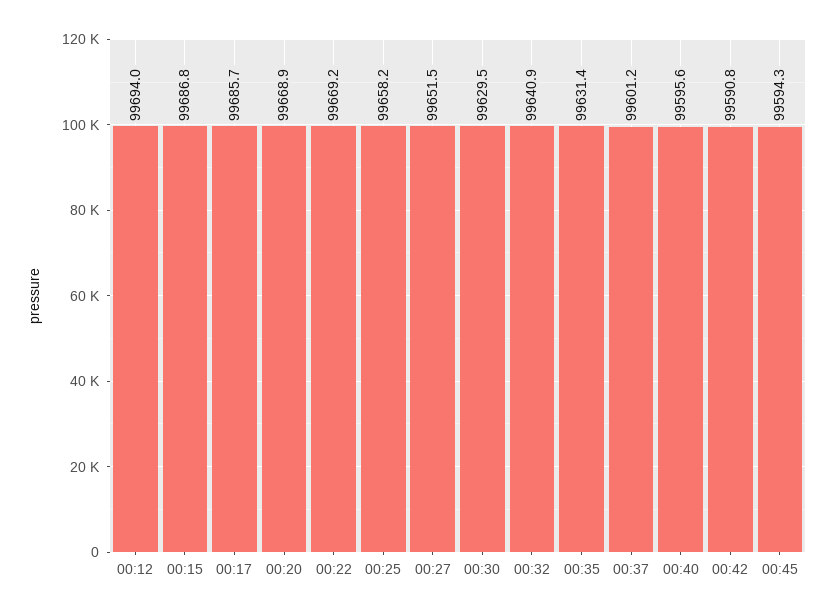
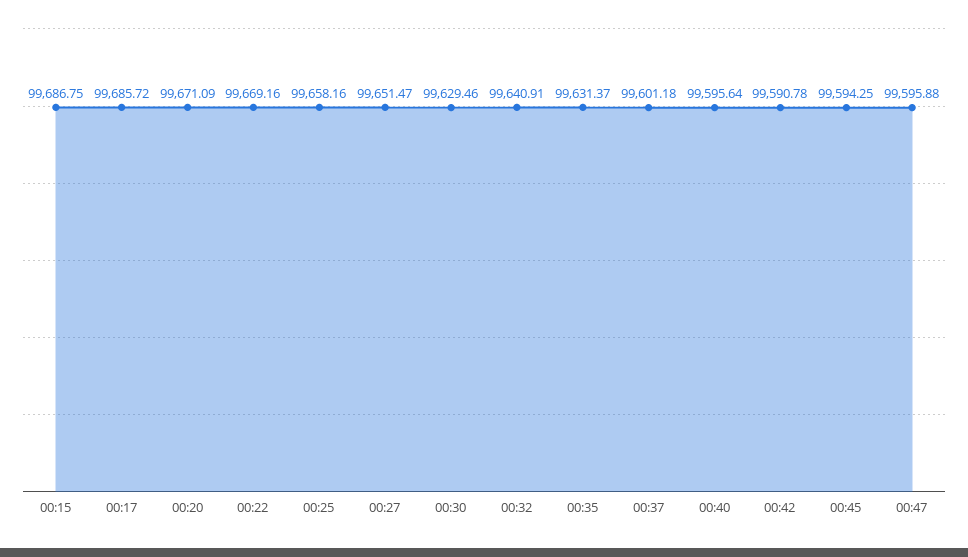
00:12: 99694 -> none
00:20: 99668.9 -> 99671.09
00:47: none -> 99595.88

